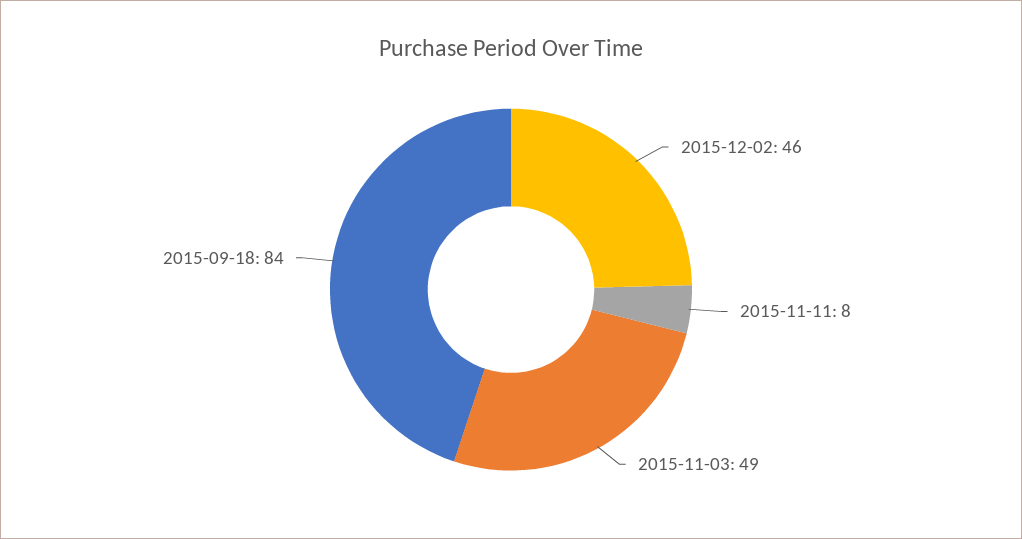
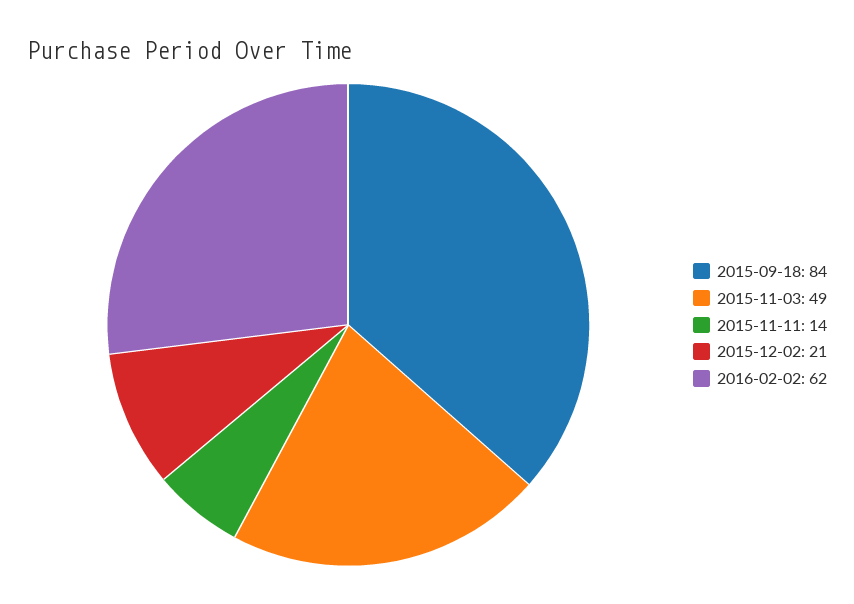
2015-12-02: 46 -> 21
2015-11-11: 8 -> 14
2016-02-02: none -> 62

